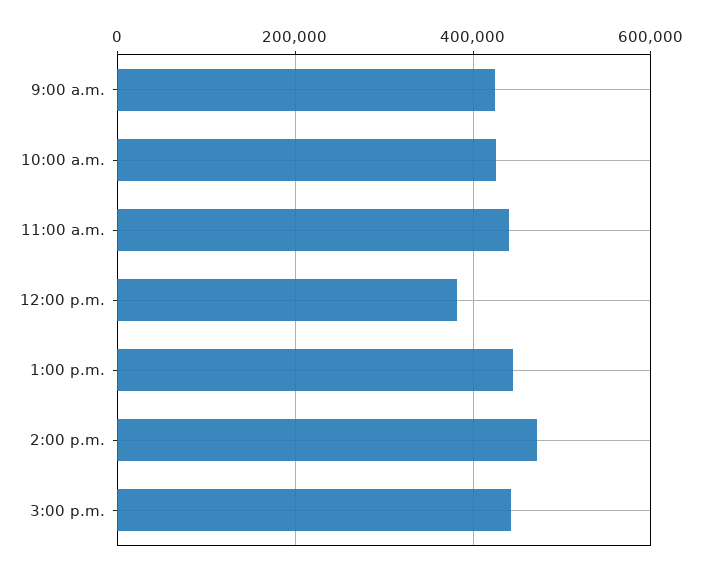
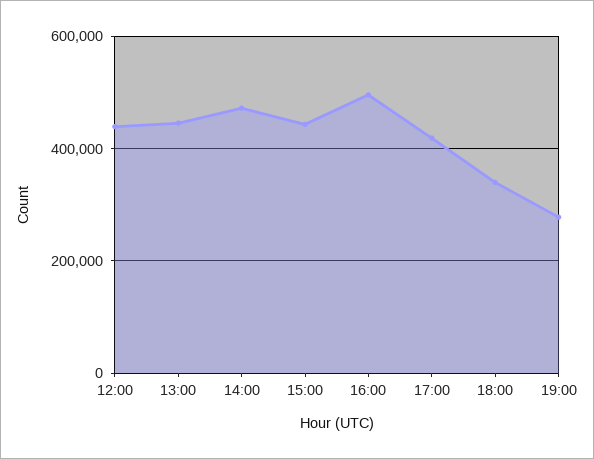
9:00 a.m.: 420000 -> none
10:00 a.m.: 420000 -> none
11:00 a.m.: 440000 -> none
12:00 p.m.: 380000 -> 440000
16:00: none -> 500000
17:00: none -> 420000
18:00: none -> 340000
19:00: none -> 280000

